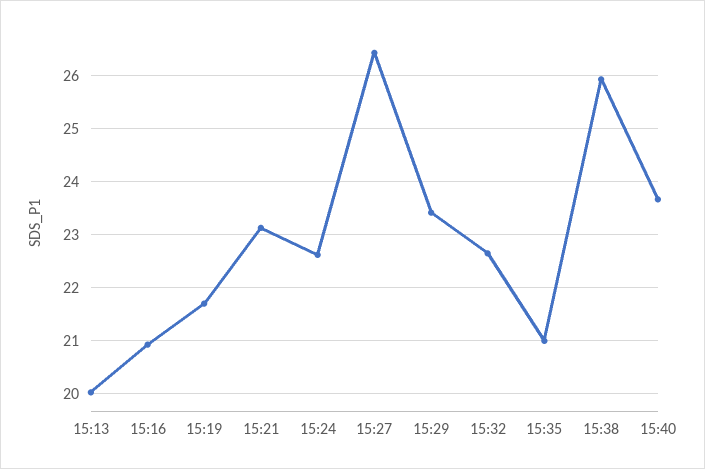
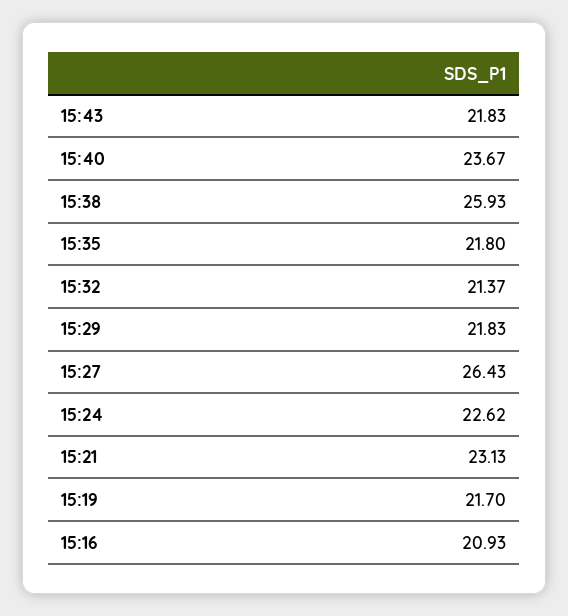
15:13: 20 -> none
15:29: 23.4 -> 21.83
15:32: 22.6 -> 21.37
15:35: 21 -> 21.8
15:43: none -> 21.83

